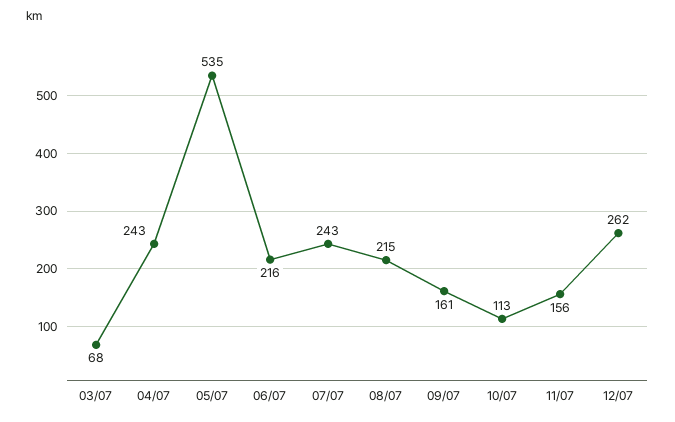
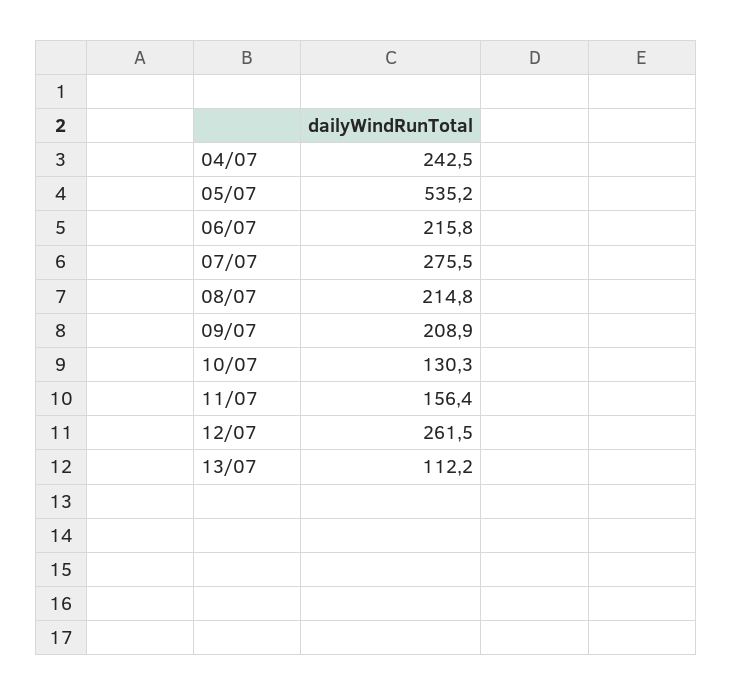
03/07: 68 -> none
07/07: 243 -> 275.5
09/07: 161 -> 208.9
10/07: 113 -> 130.3
13/07: none -> 112.2

